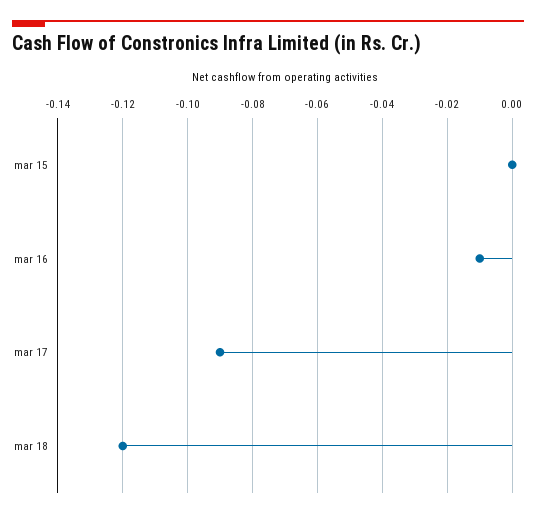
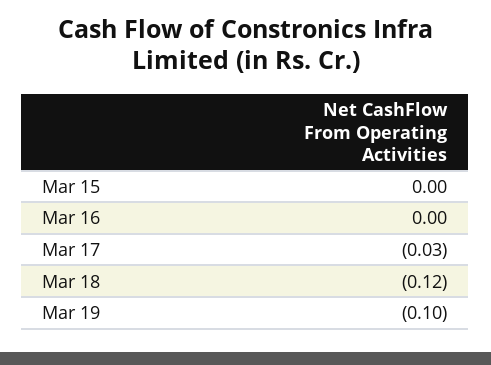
mar 16: -0.01 -> 0
mar 17: -0.09 -> -0.03
Mar 19: none -> -0.1

